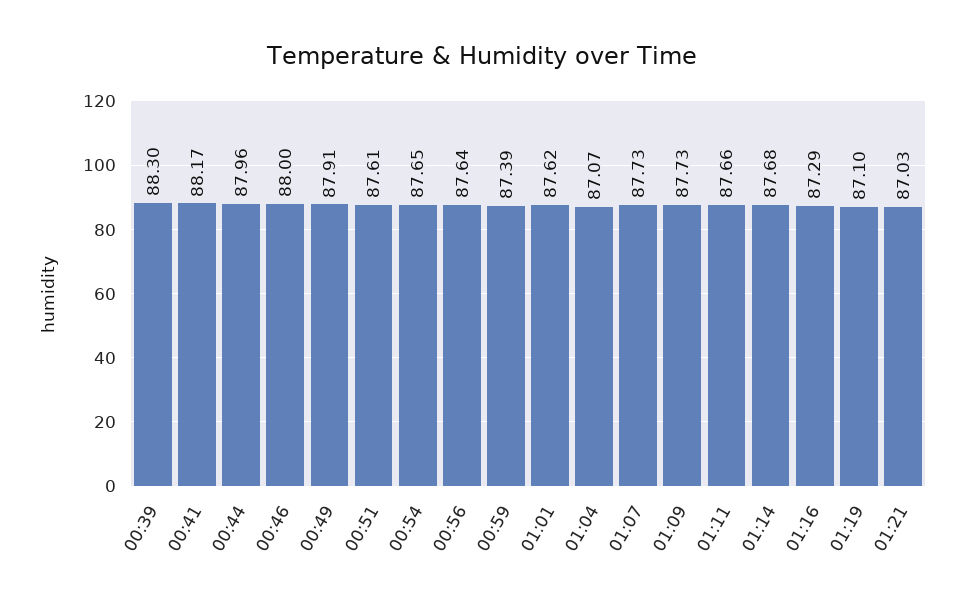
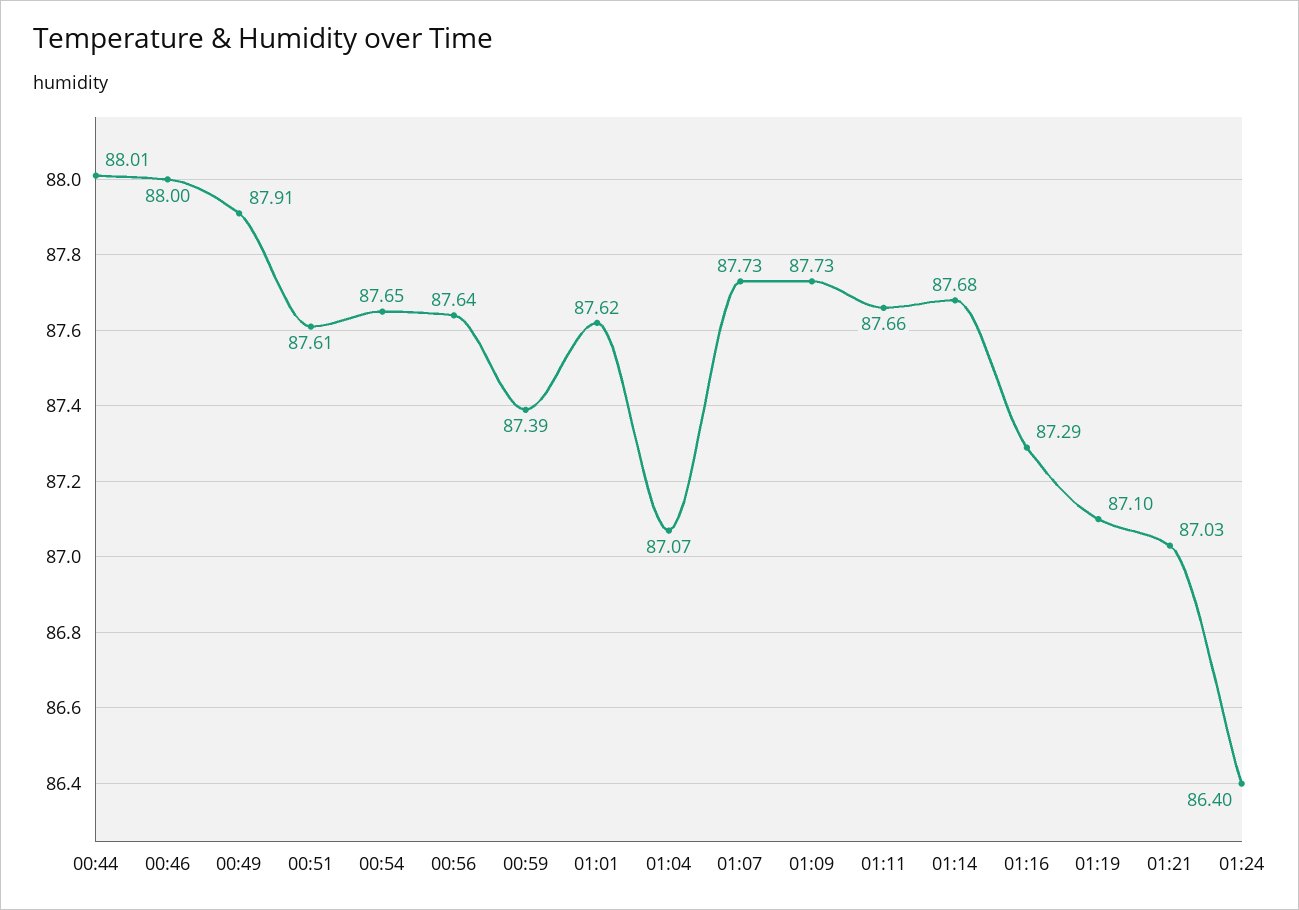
00:39: 88.3 -> none
00:41: 88.17 -> none
00:44: 87.96 -> 88.01
01:24: none -> 86.4

